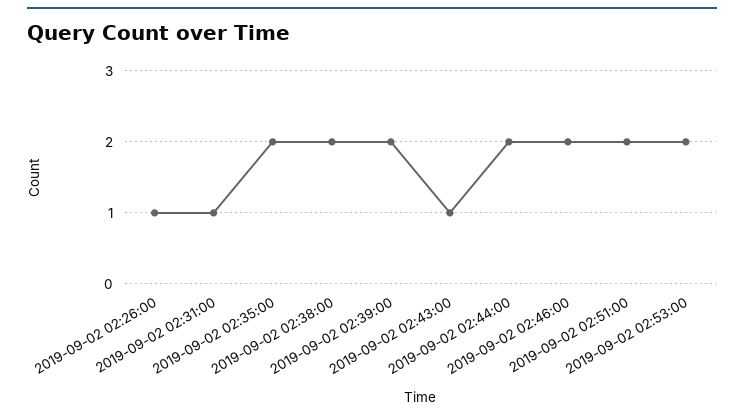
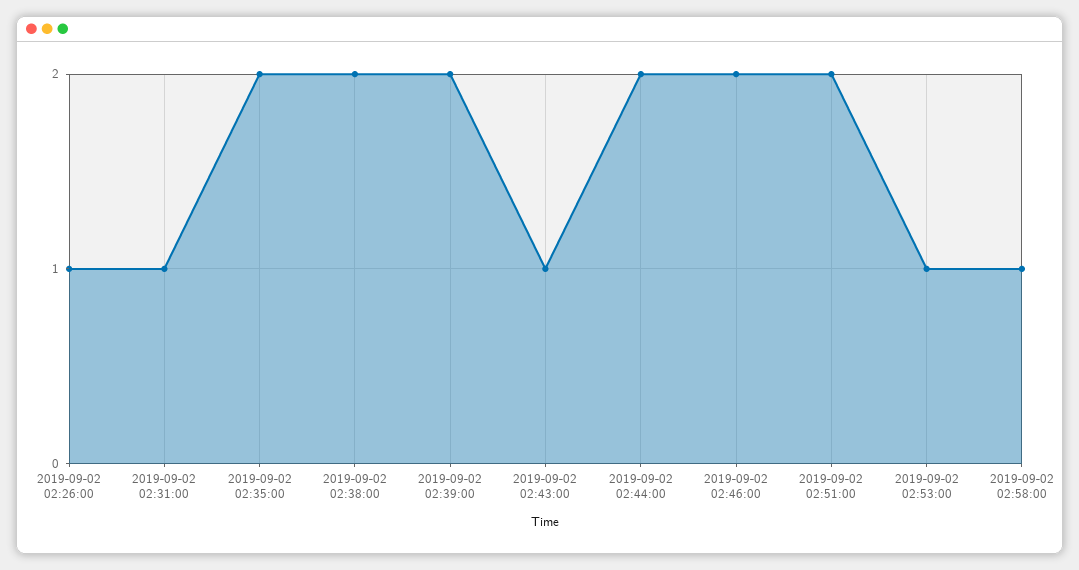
2019-09-02 02:53:00: 2 -> 1
2019-09-02 02:58:00: none -> 1

